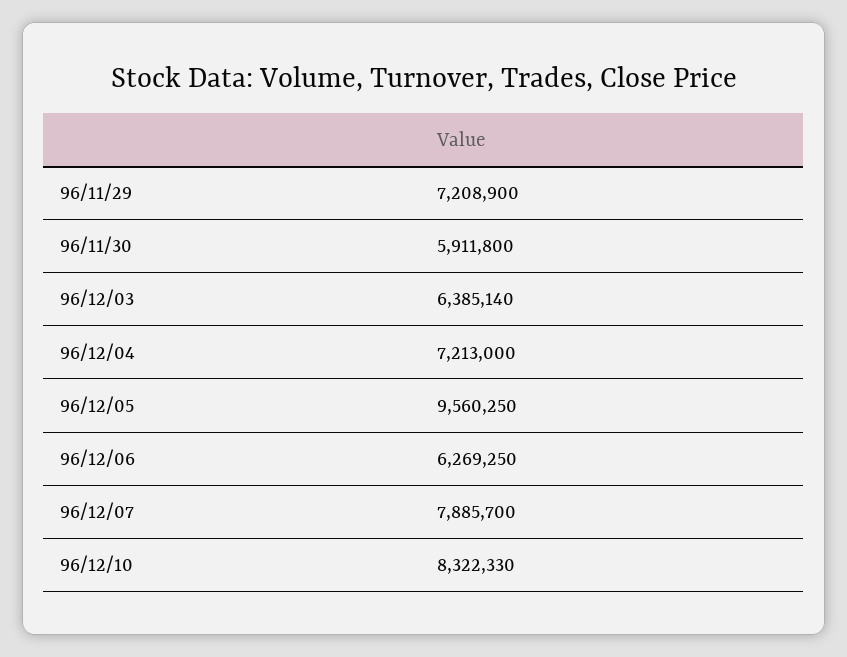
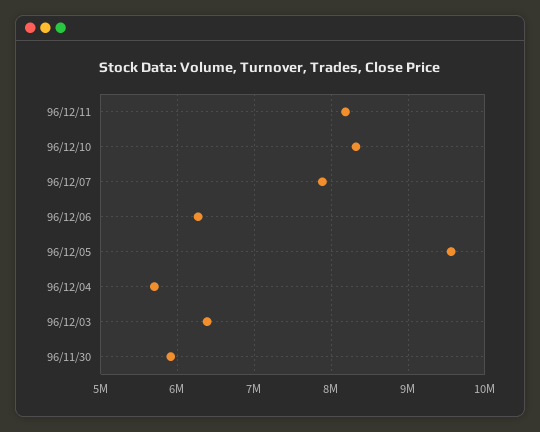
96/11/29: 7208900 -> none
96/12/04: 7213000 -> 5700000
96/12/11: none -> 8200000

